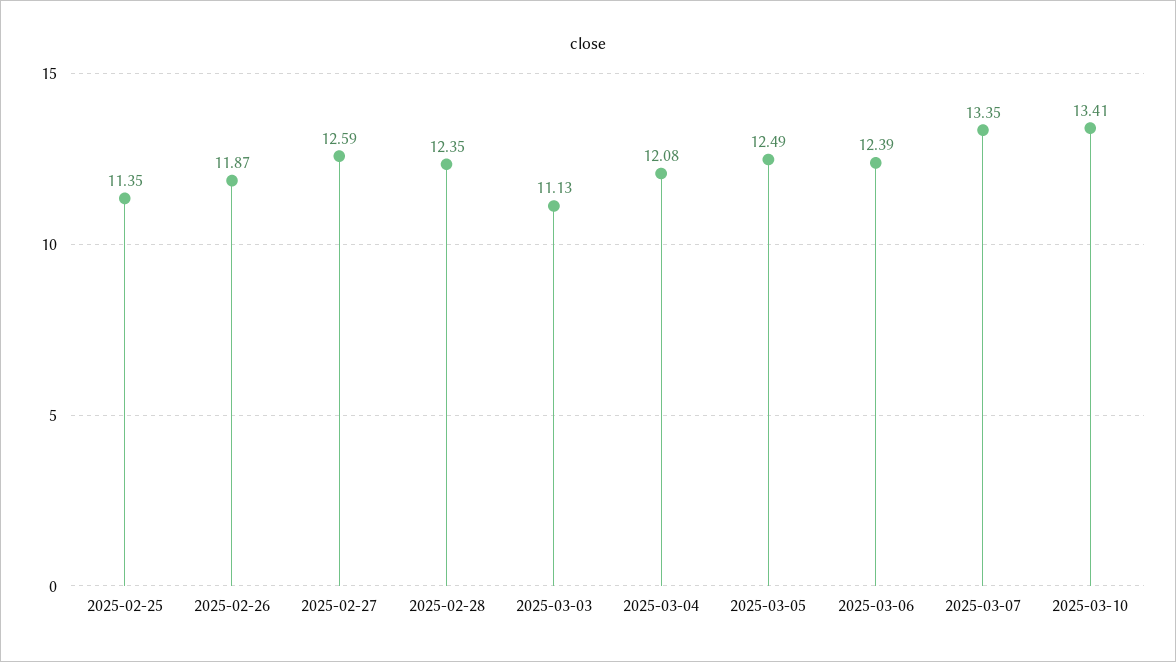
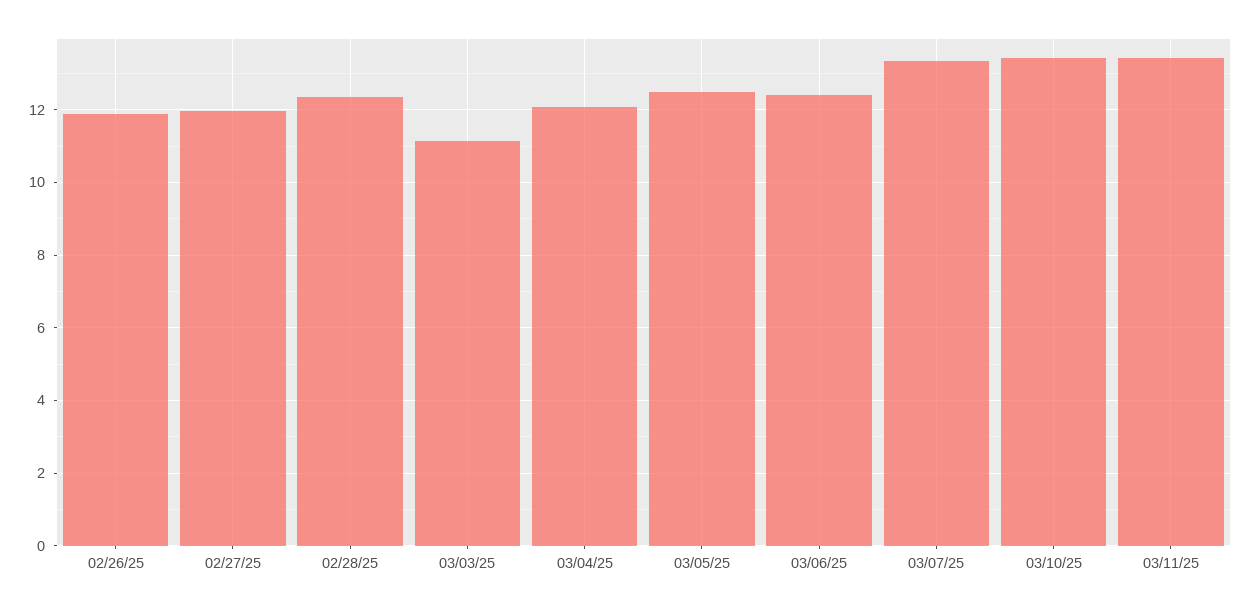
2025-02-25: 11.35 -> none
2025-02-27: 12.59 -> 12
03/11/25: none -> 13.4

